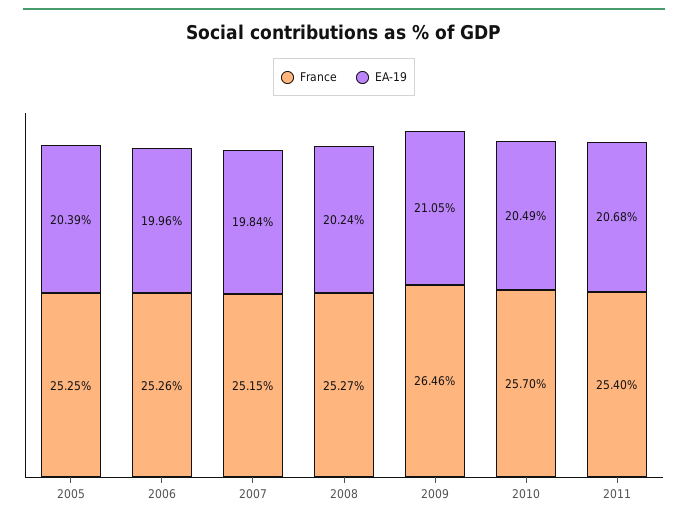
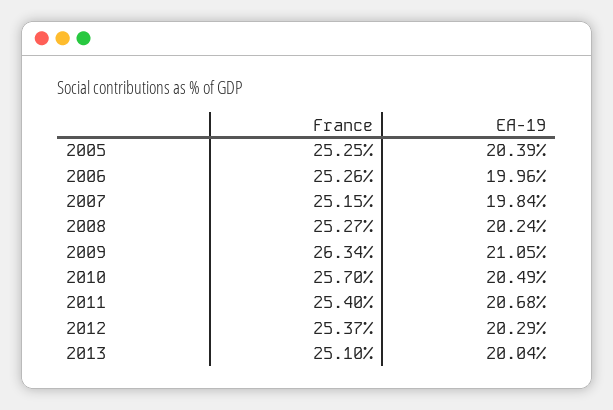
France, 2009: 26.46 -> 26.34
France, 2012: none -> 25.37
EA-19, 2012: none -> 20.29
France, 2013: none -> 25.1
EA-19, 2013: none -> 20.04

